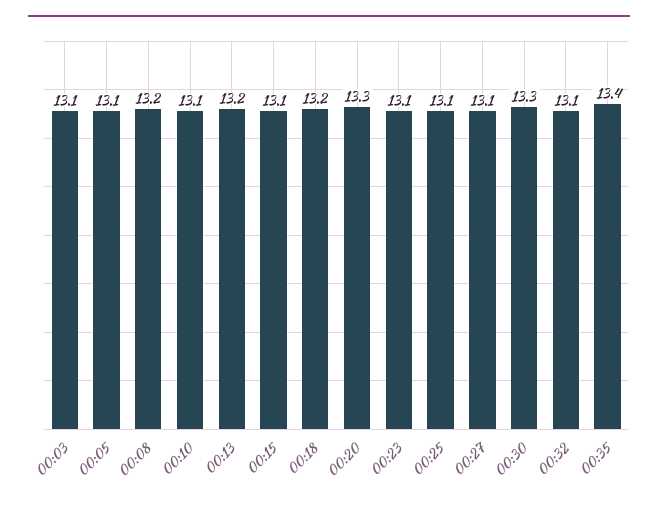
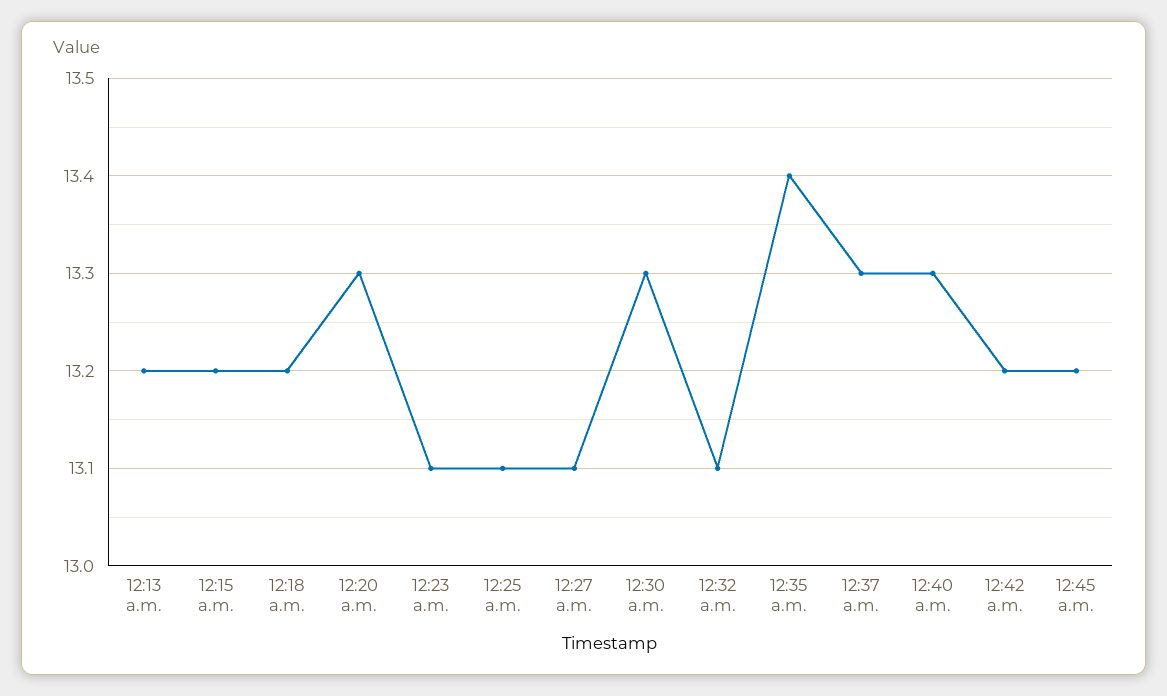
00:03: 13.1 -> none
00:05: 13.1 -> none
00:08: 13.2 -> none
00:10: 13.1 -> none
00:15: 13.1 -> 13.2
12:37 a.m.: none -> 13.3
12:40 a.m.: none -> 13.3
12:42 a.m.: none -> 13.2
12:45 a.m.: none -> 13.2

